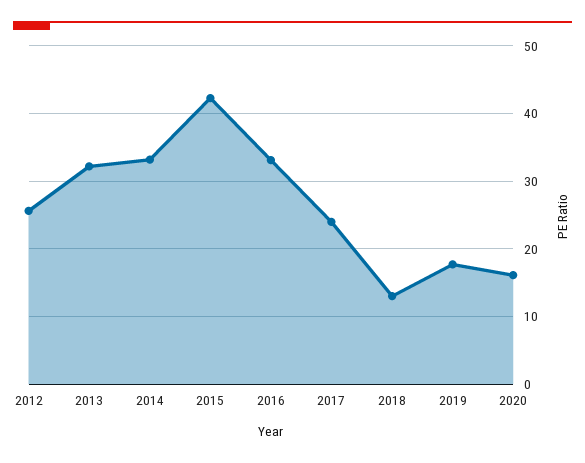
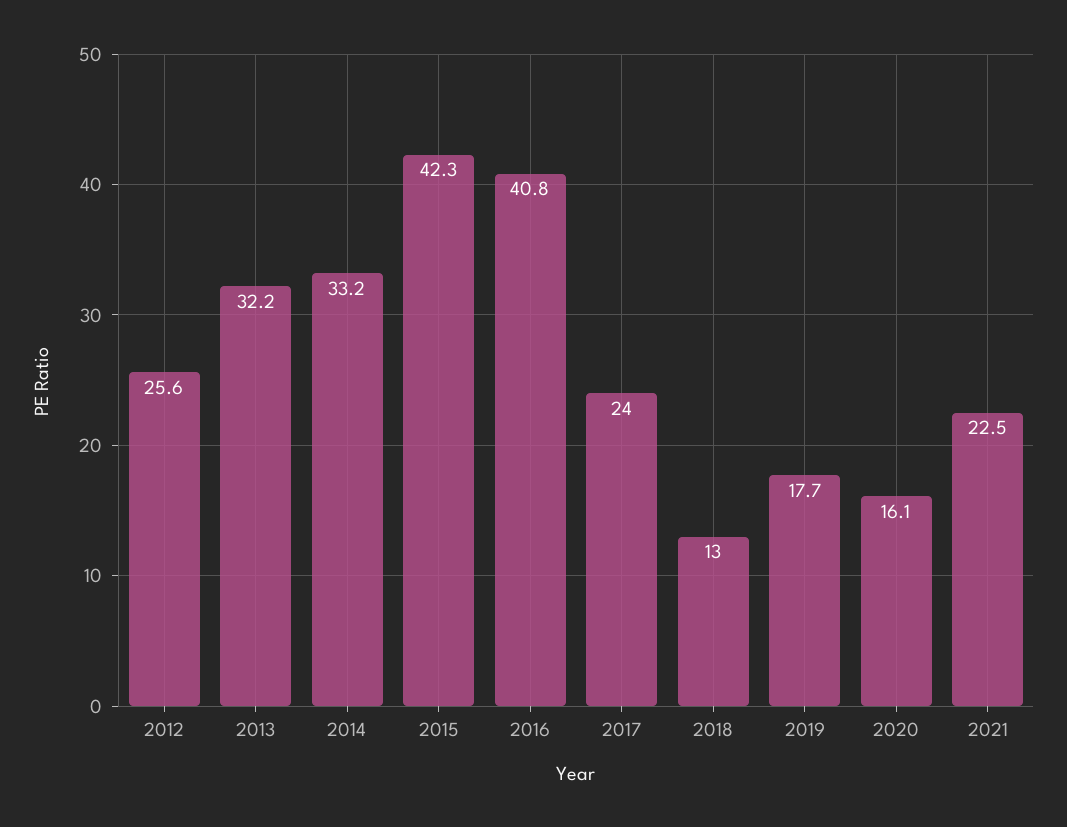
2016: 33 -> 40.8
2021: none -> 22.5

